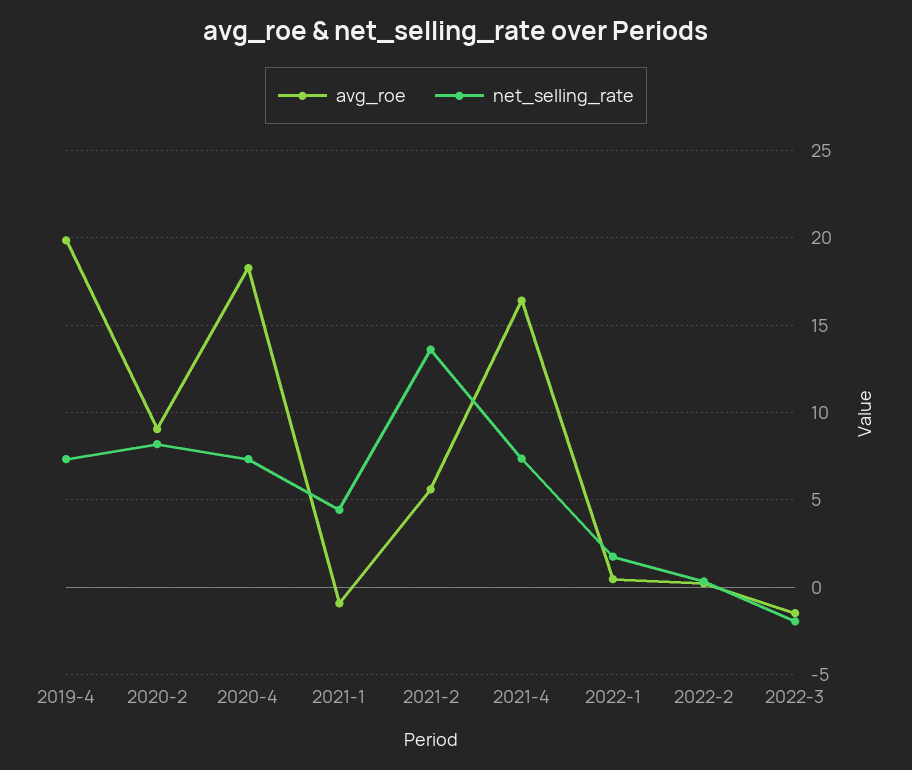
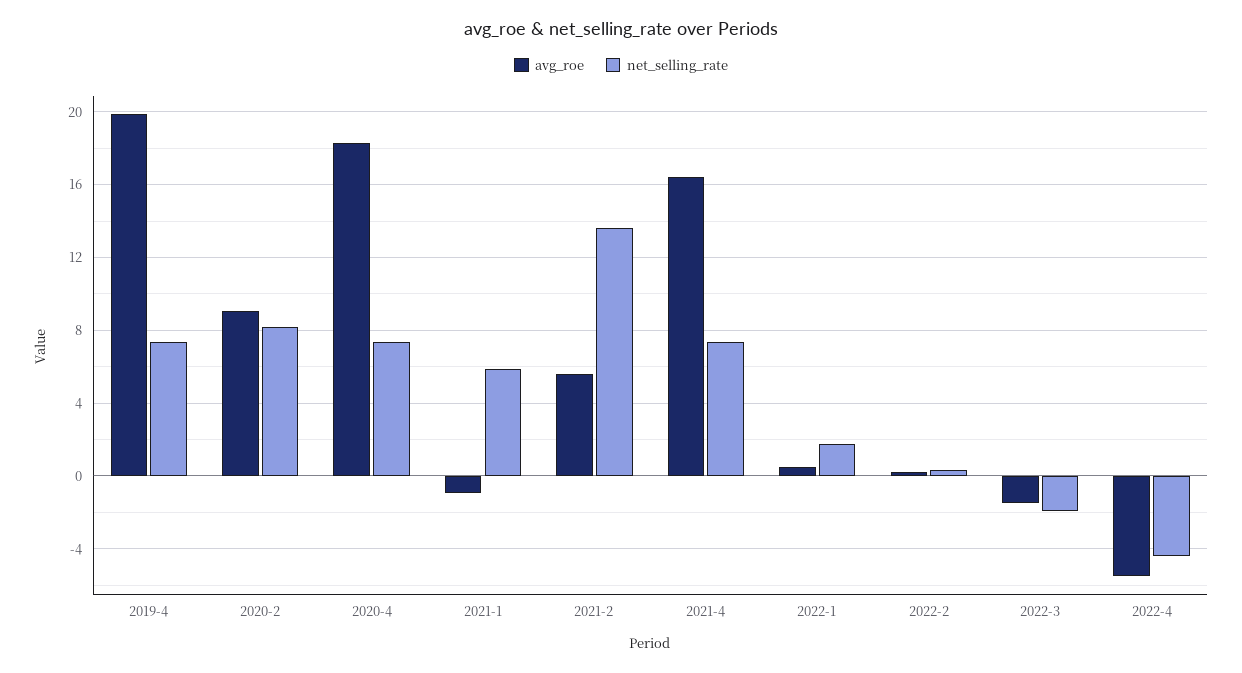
net_selling_rate, 2021-1: 4.5 -> 6
avg_roe, 2022-4: none -> -5.5
net_selling_rate, 2022-4: none -> -4.5

